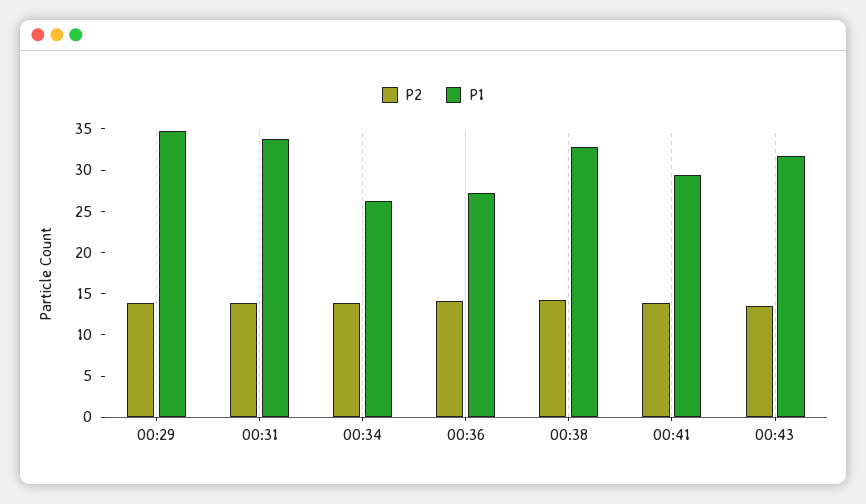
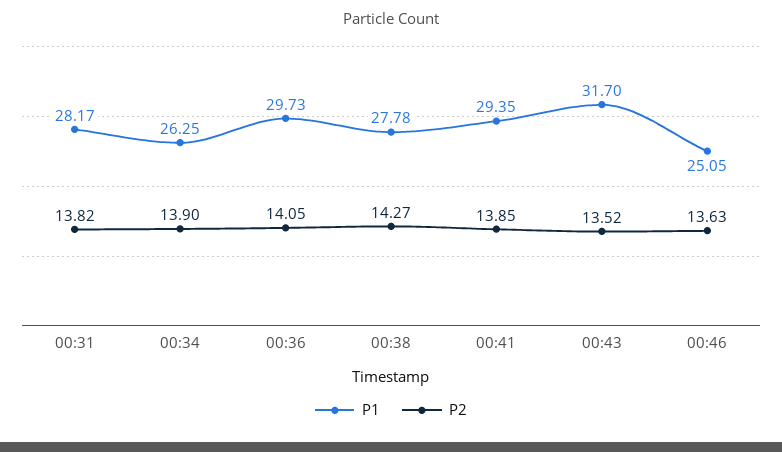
P2, 00:29: 14 -> none
P1, 00:29: 35 -> none
P1, 00:31: 34 -> 28.17
P1, 00:36: 27 -> 29.73
P1, 00:38: 33 -> 27.78
P1, 00:46: none -> 25.05
P2, 00:46: none -> 13.63

